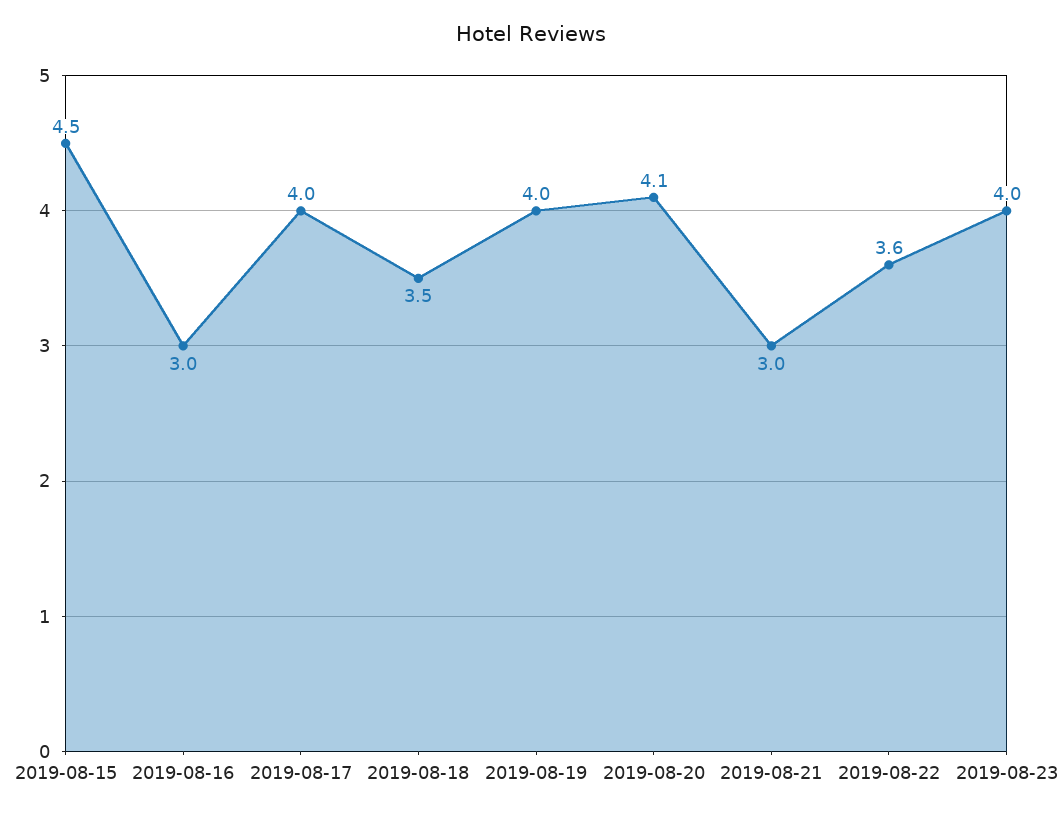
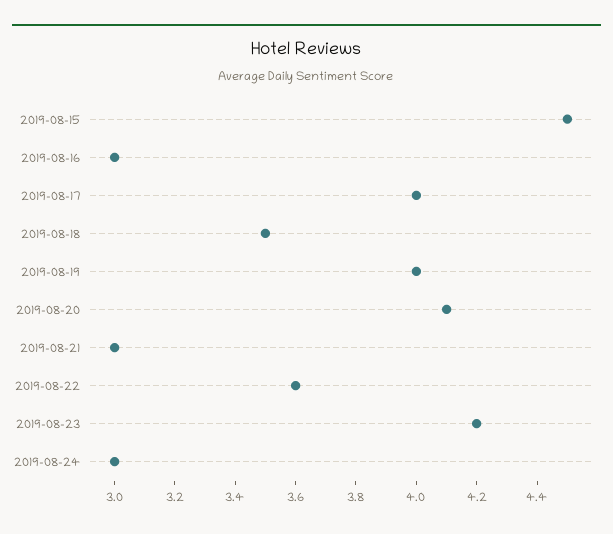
2019-08-23: 4 -> 4.2
2019-08-24: none -> 3

